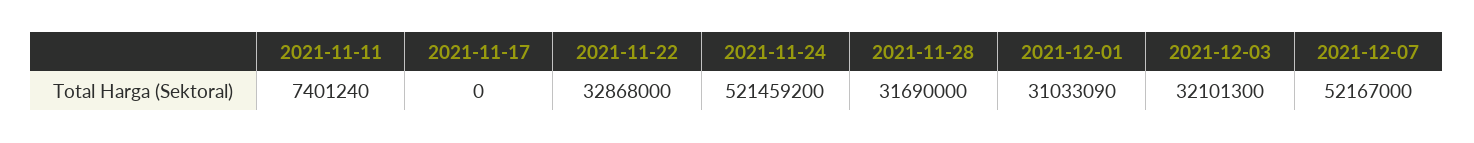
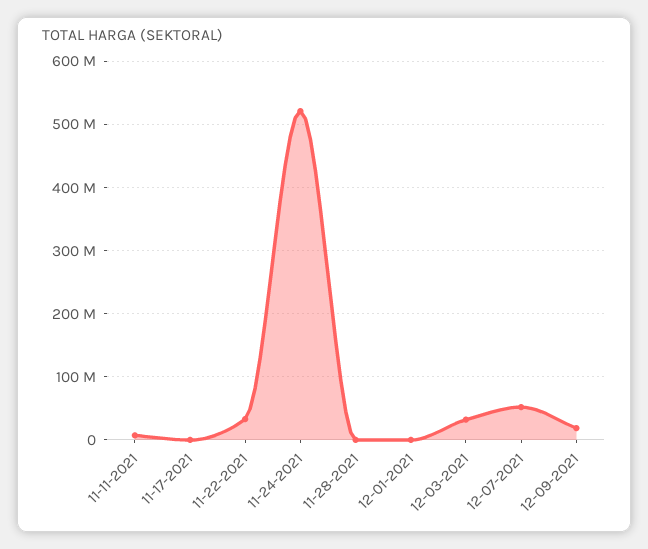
2021-11-28: 31690000 -> 0
2021-12-01: 31033090 -> 0
12-09-2021: none -> 20000000

